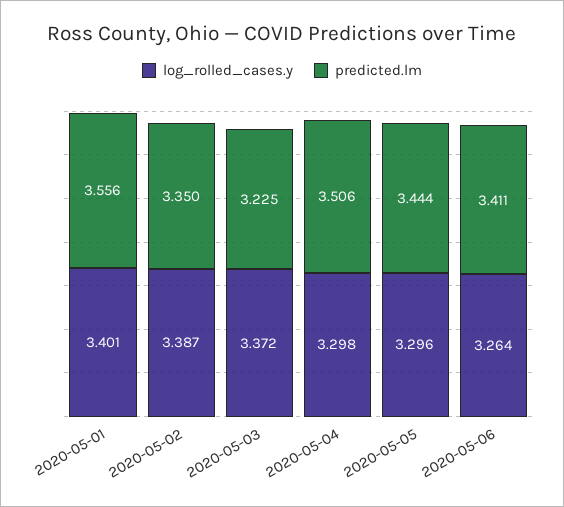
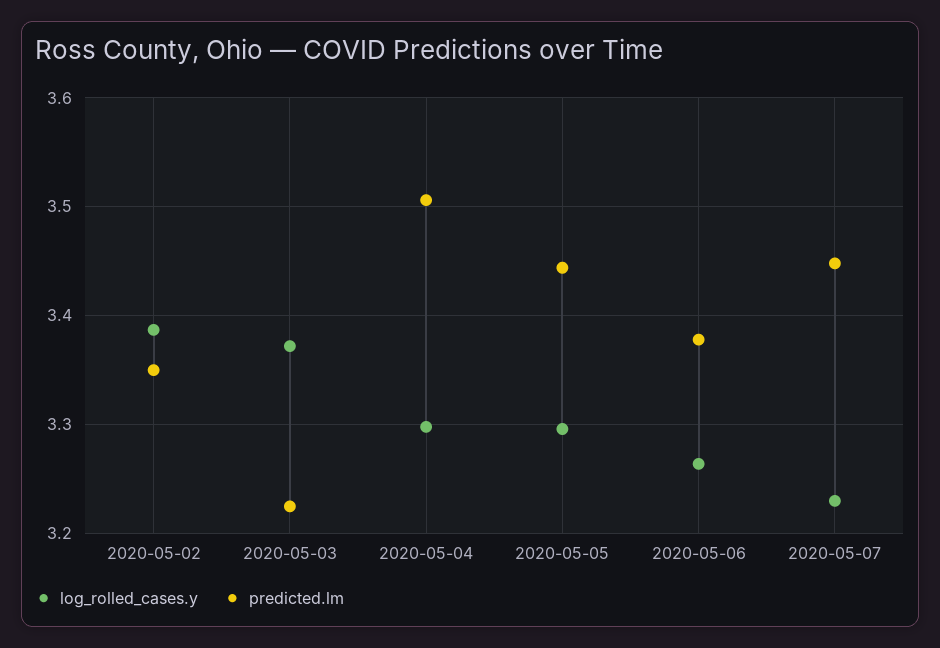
log_rolled_cases.y, 2020-05-01: 3.401 -> none
predicted.lm, 2020-05-01: 3.556 -> none
predicted.lm, 2020-05-06: 3.411 -> 3.38
log_rolled_cases.y, 2020-05-07: none -> 3.23
predicted.lm, 2020-05-07: none -> 3.45

